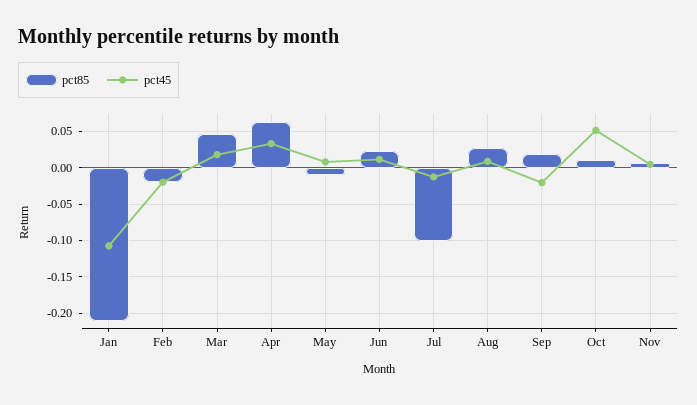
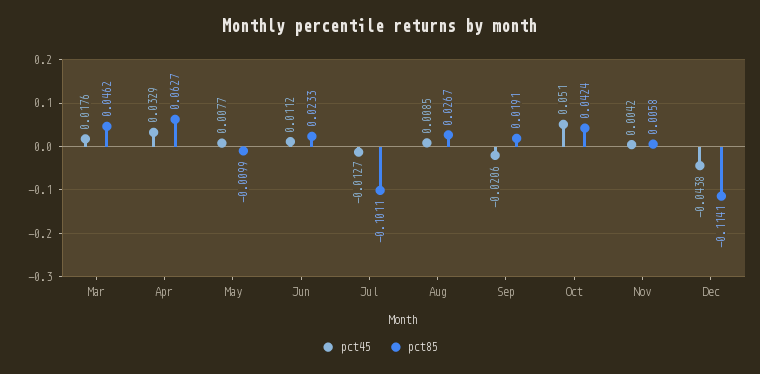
pct85, Jan: -0.21 -> none
pct45, Jan: -0.11 -> none
pct85, Feb: -0.02 -> none
pct45, Feb: -0.02 -> none
pct85, Oct: 0.01 -> 0.0424
pct45, Dec: none -> -0.0438
pct85, Dec: none -> -0.1141

